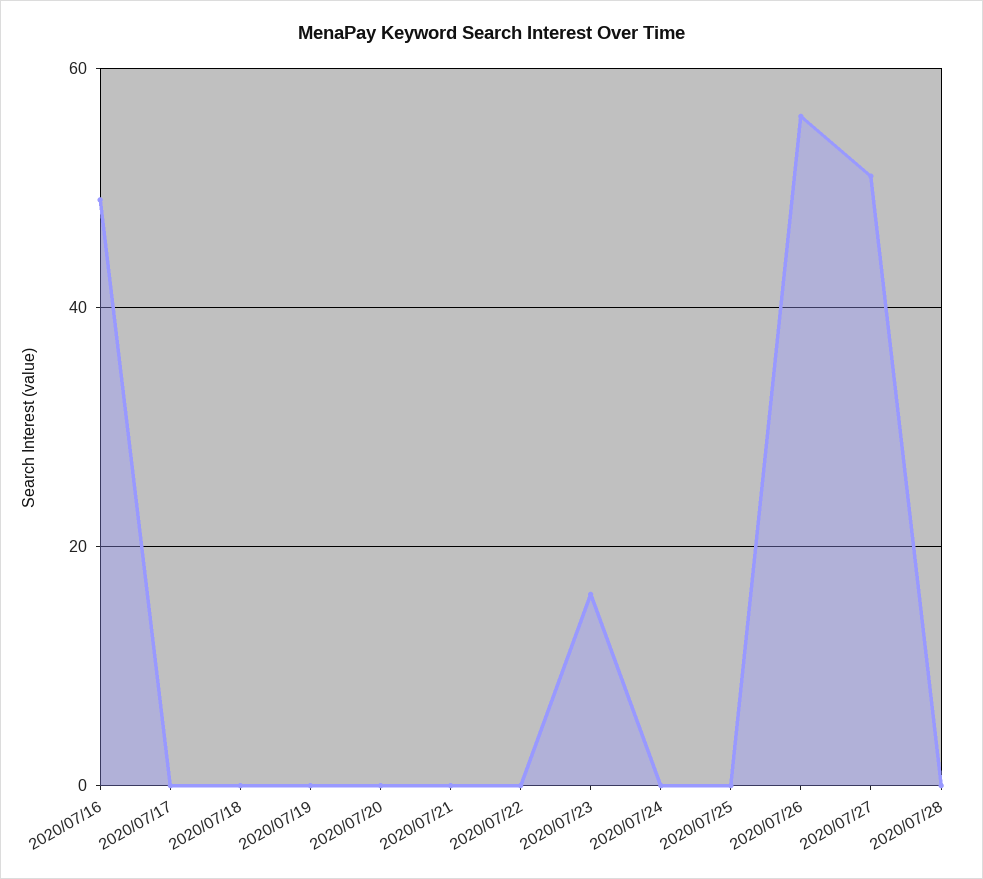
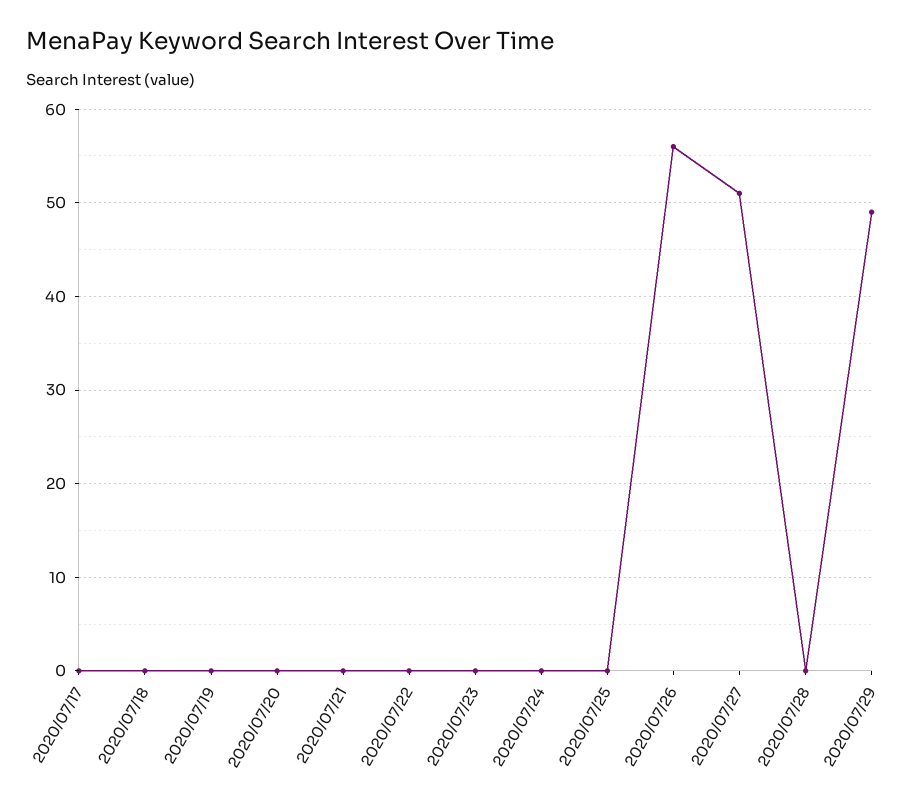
2020/07/16: 50 -> none
2020/07/23: 15 -> 0
2020/07/29: none -> 49

